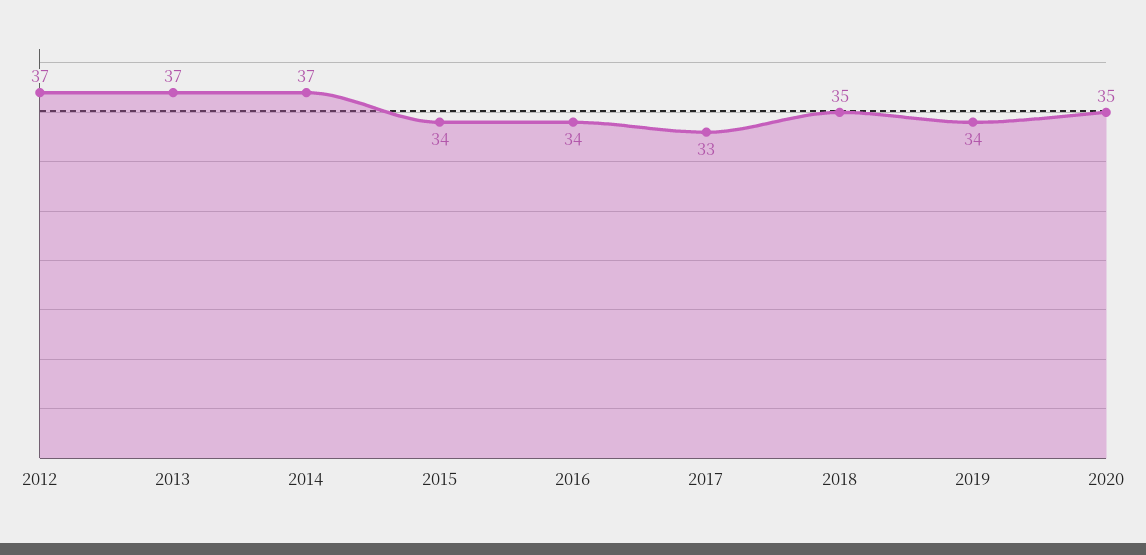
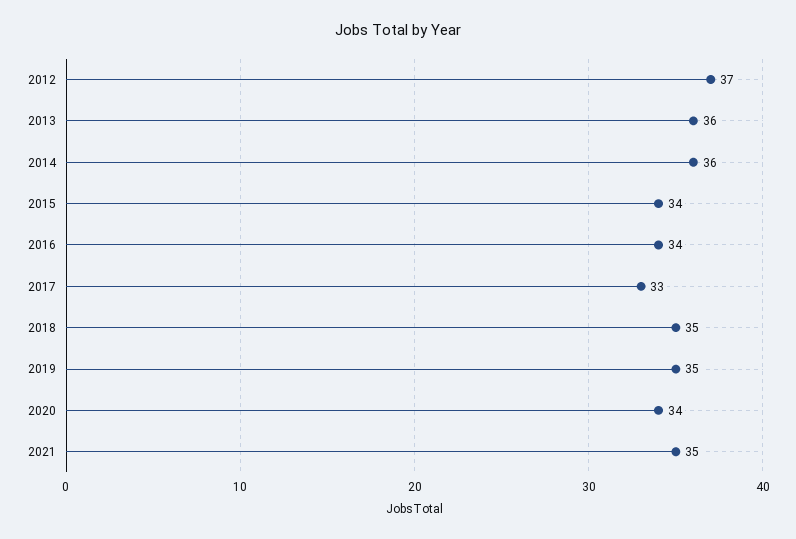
2013: 37 -> 36
2014: 37 -> 36
2019: 34 -> 35
2020: 35 -> 34
2021: none -> 35

